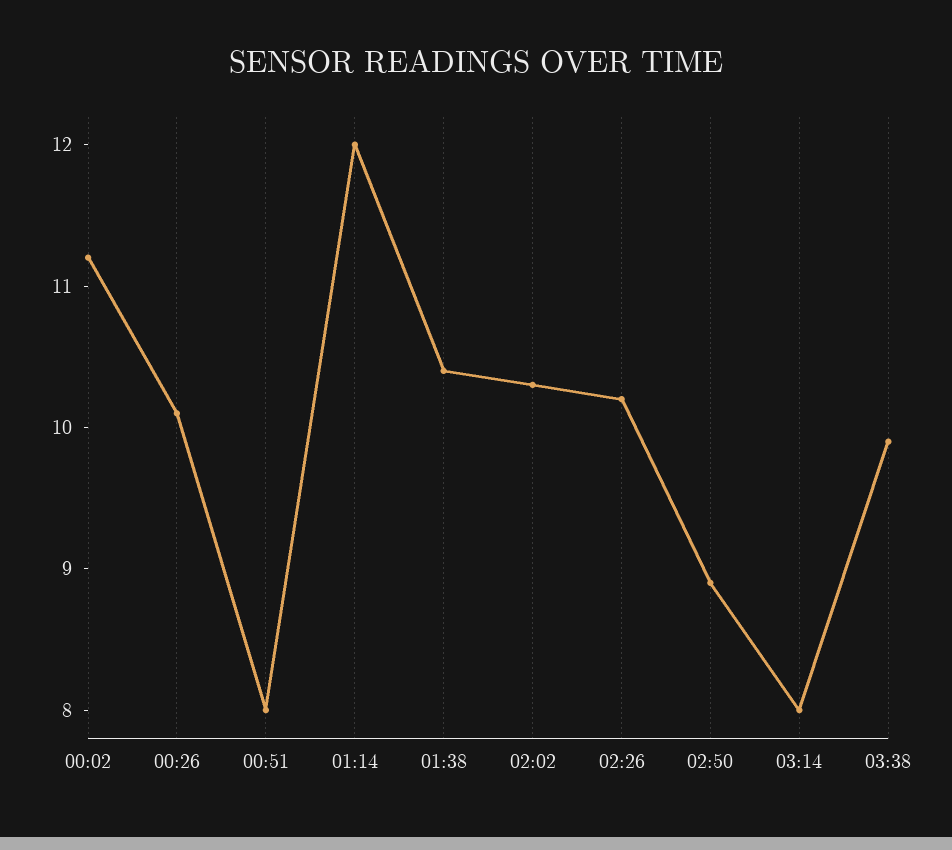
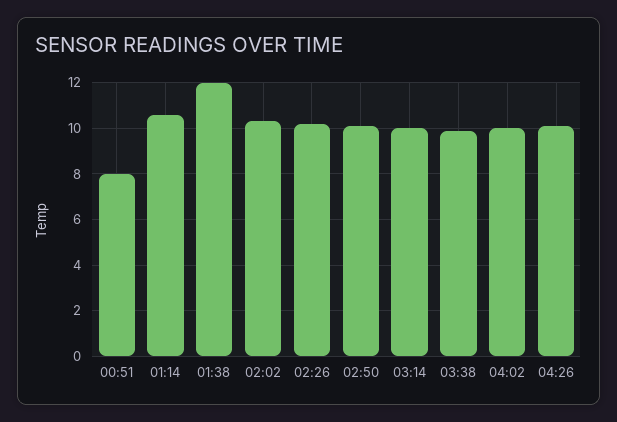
00:02: 11.2 -> none
00:26: 10.1 -> none
01:14: 12 -> 10.5
01:38: 10.4 -> 12
02:50: 8.9 -> 10
03:14: 8 -> 10
04:02: none -> 10
04:26: none -> 10

